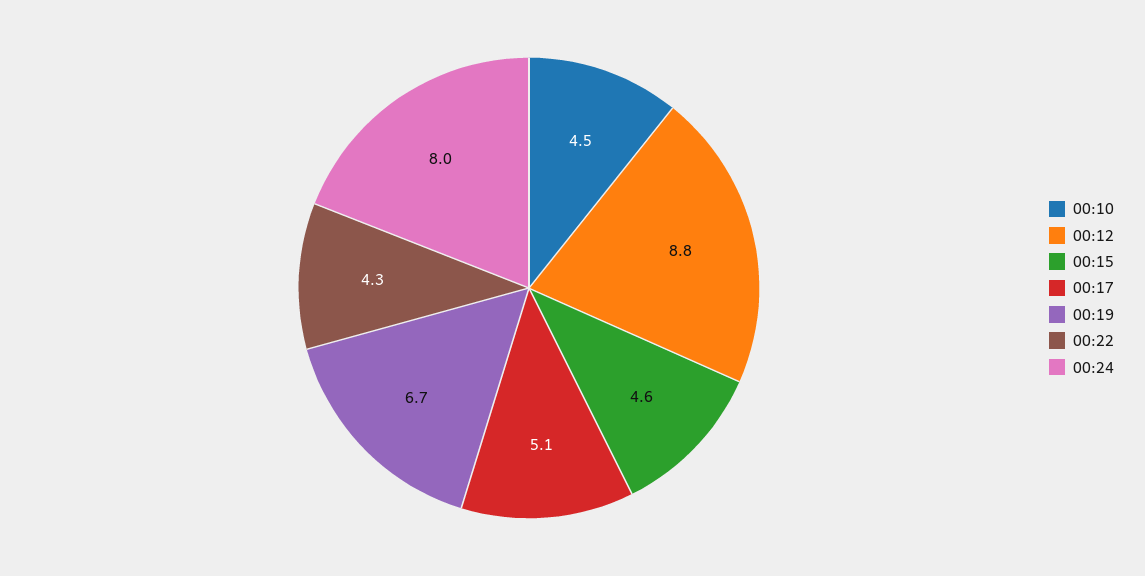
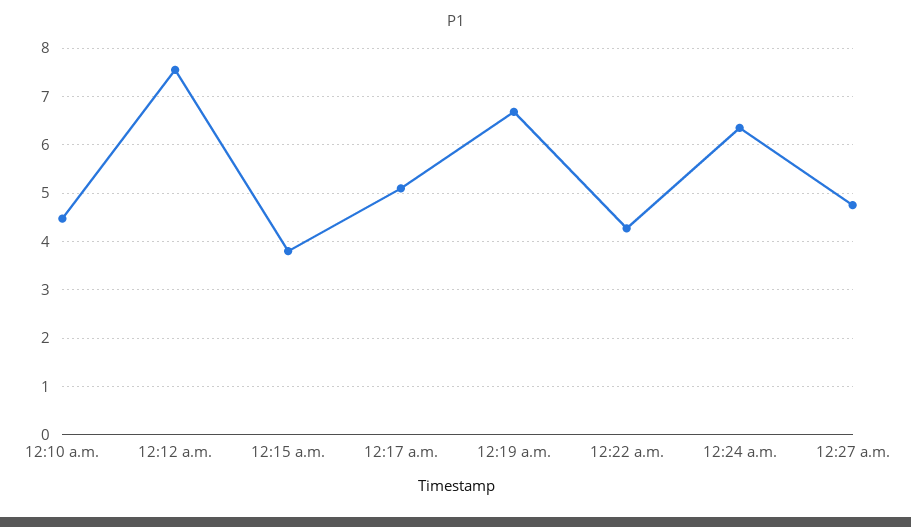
00:12: 8.8 -> 7.6
00:15: 4.6 -> 3.8
00:24: 8 -> 6.4
12:27 a.m.: none -> 4.8

